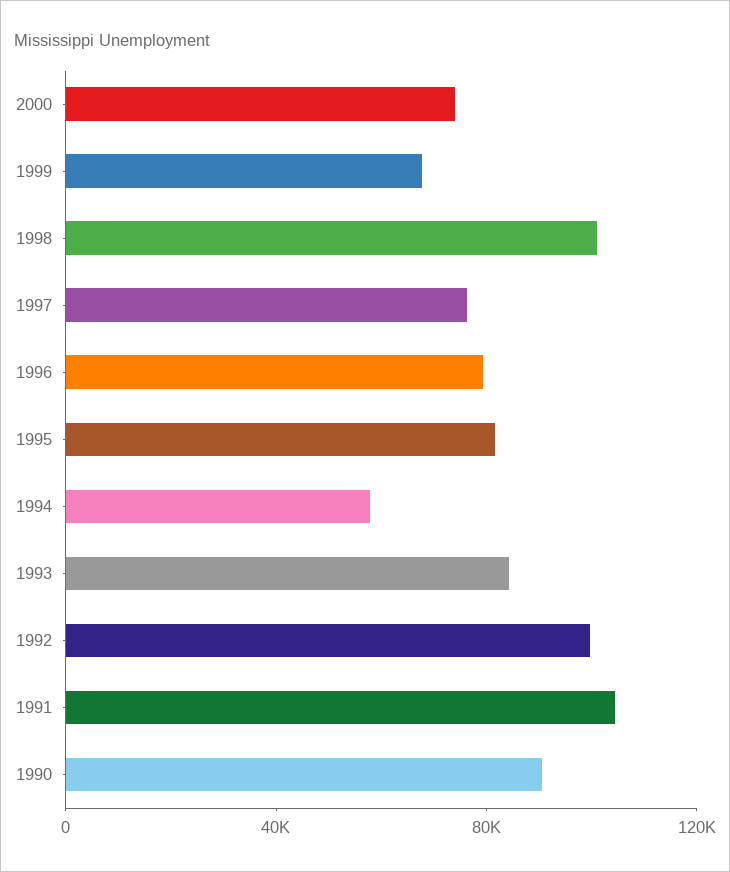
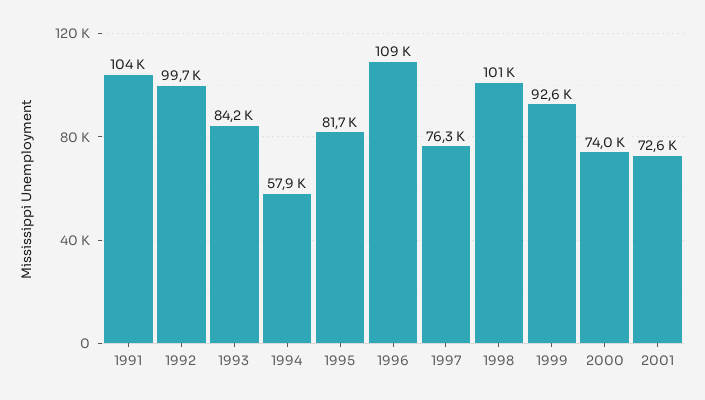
1999: 70000 -> 92600
1996: 80000 -> 109000
1990: 90000 -> none
2001: none -> 72600

